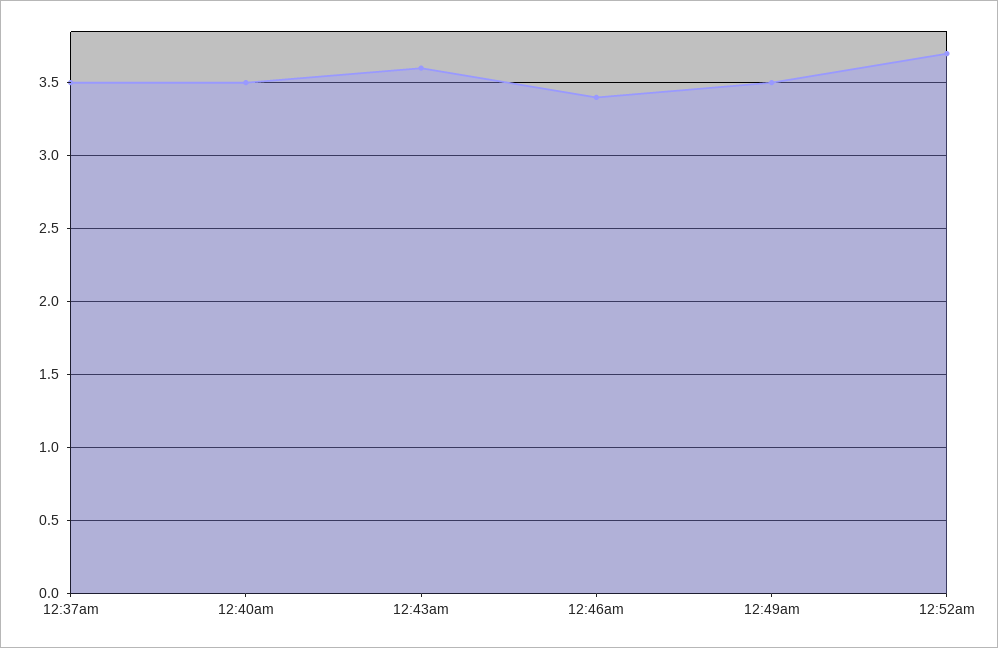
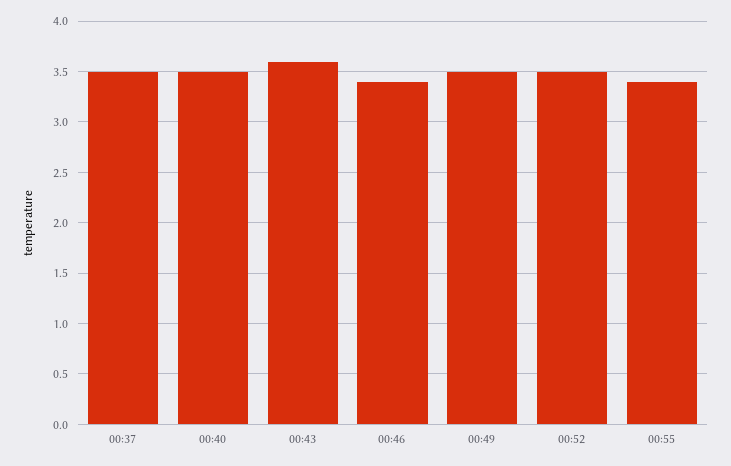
12:52am: 3.7 -> 3.5
00:55: none -> 3.4

